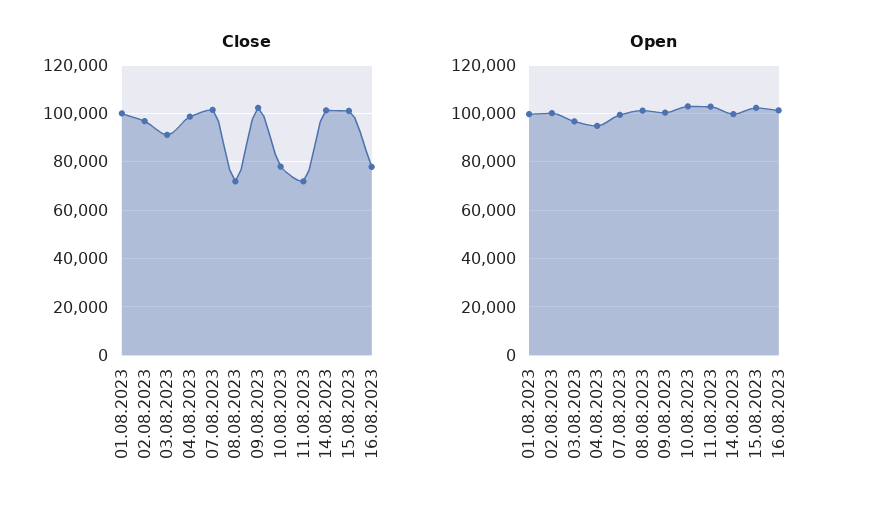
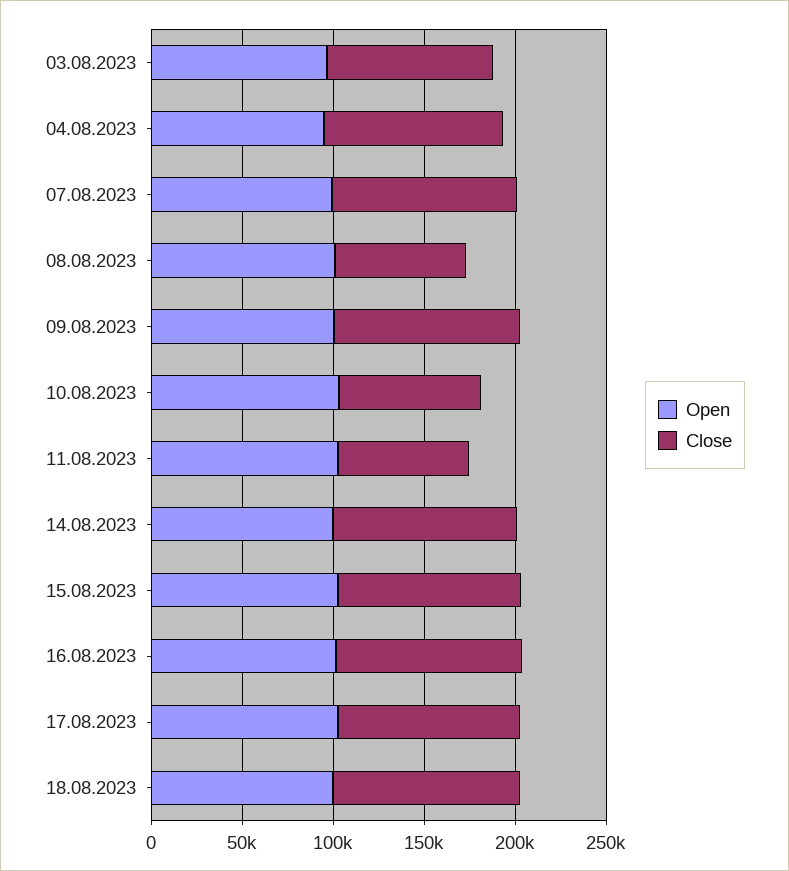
Close, 01.08.2023: 100000 -> none
Close, 02.08.2023: 97500 -> none
Close, 16.08.2023: 77500 -> 100000
Open, 01.08.2023: 100000 -> none
Open, 02.08.2023: 100000 -> none
Open, 17.08.2023: none -> 100000
Close, 17.08.2023: none -> 100000
Open, 18.08.2023: none -> 100000
Close, 18.08.2023: none -> 100000

